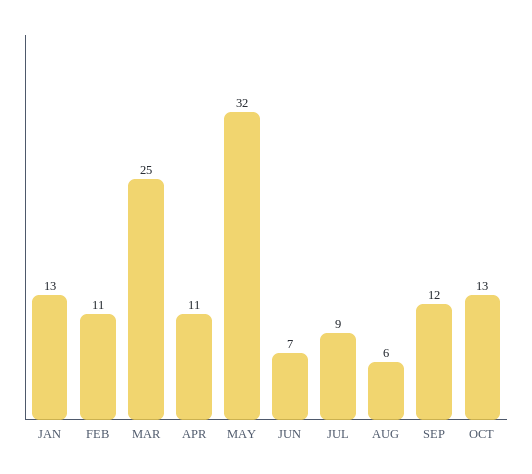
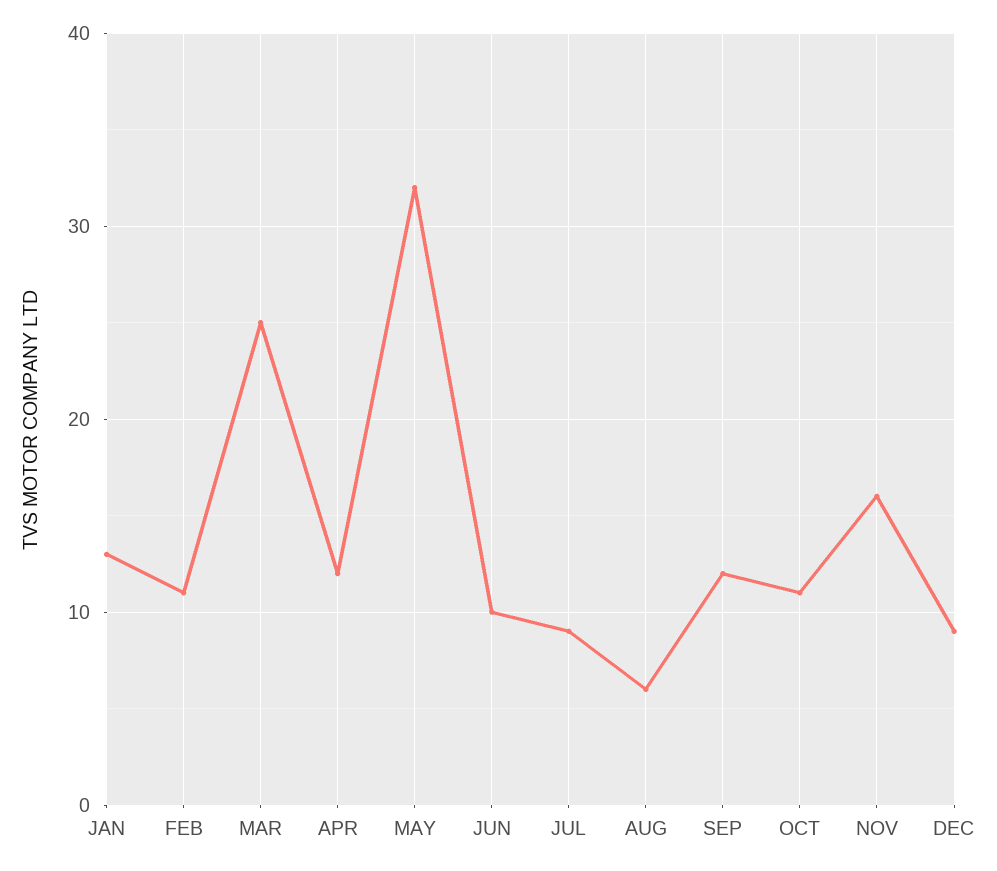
APR: 11 -> 12
JUN: 7 -> 10
OCT: 13 -> 11
NOV: none -> 16
DEC: none -> 9

